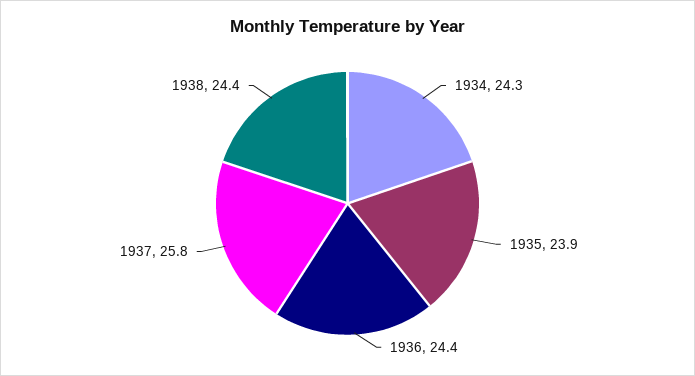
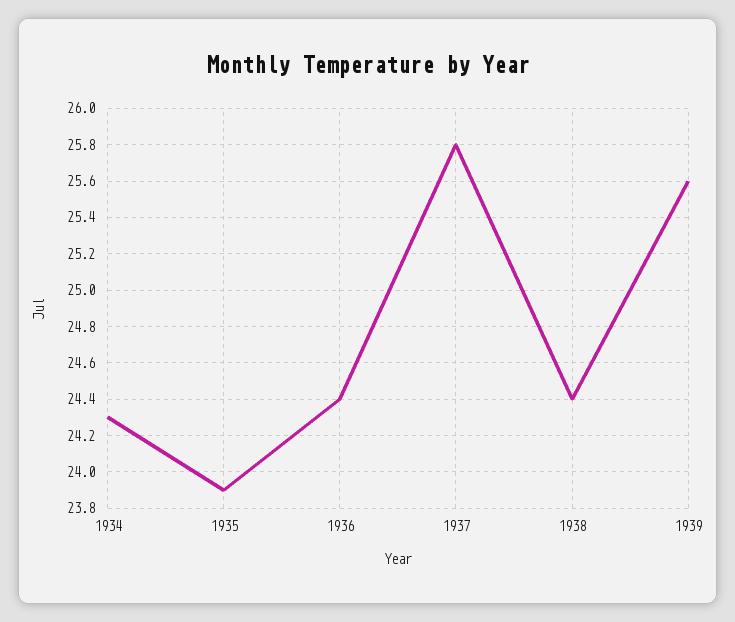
1939: none -> 25.6

